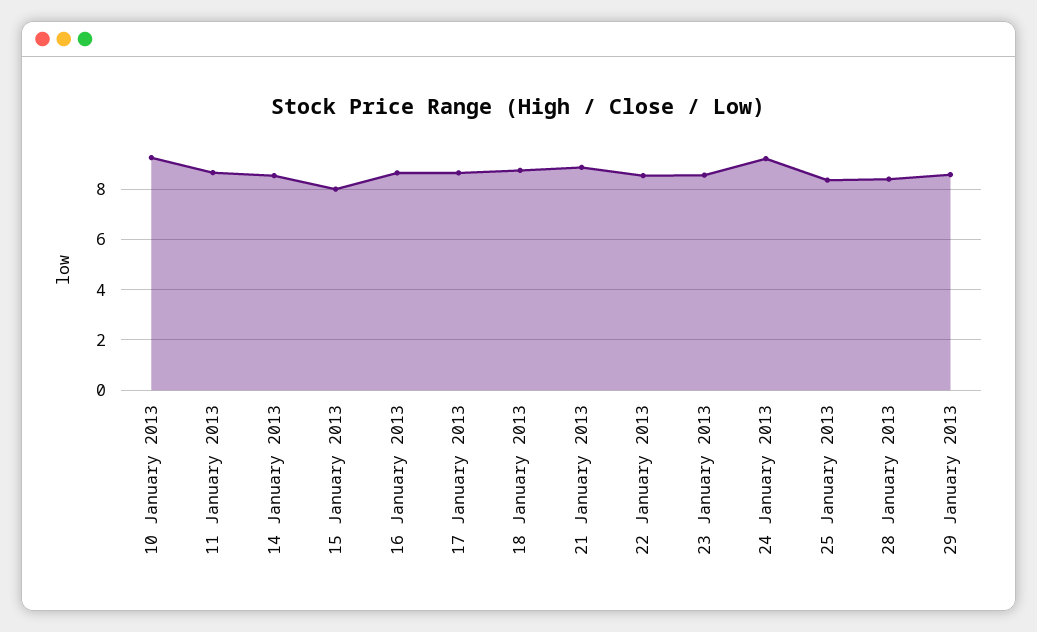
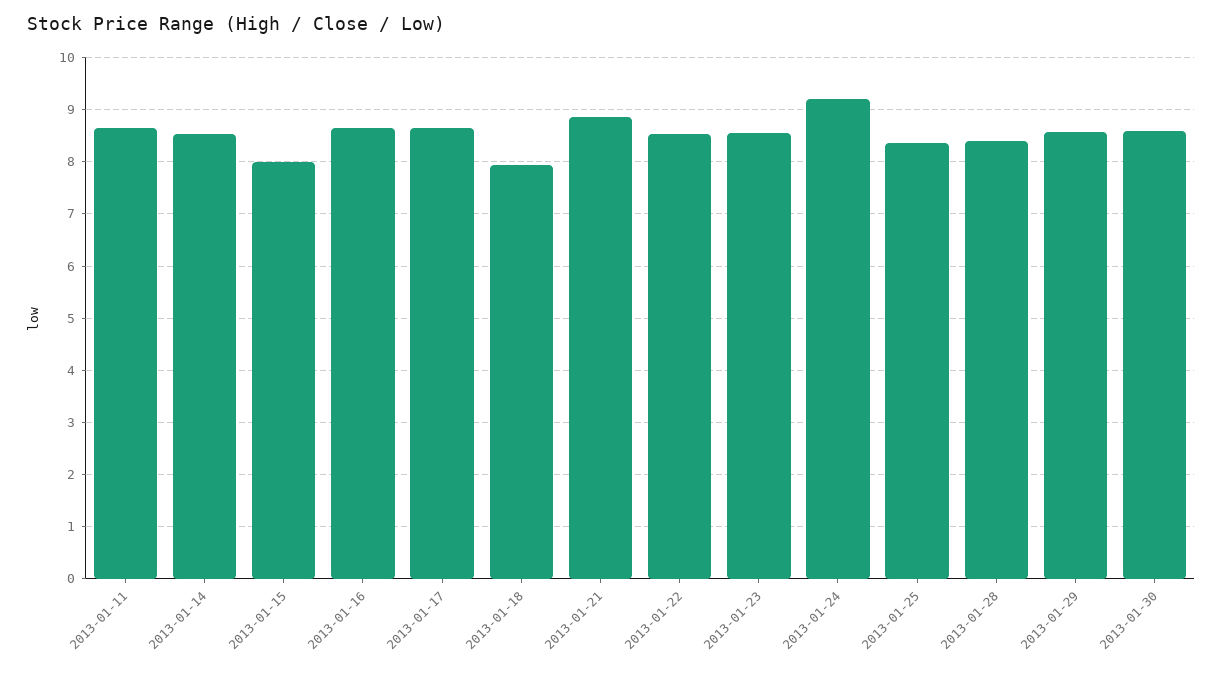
10 January 2013: 9.25 -> none
18 January 2013: 8.75 -> 8
2013-01-30: none -> 8.6

